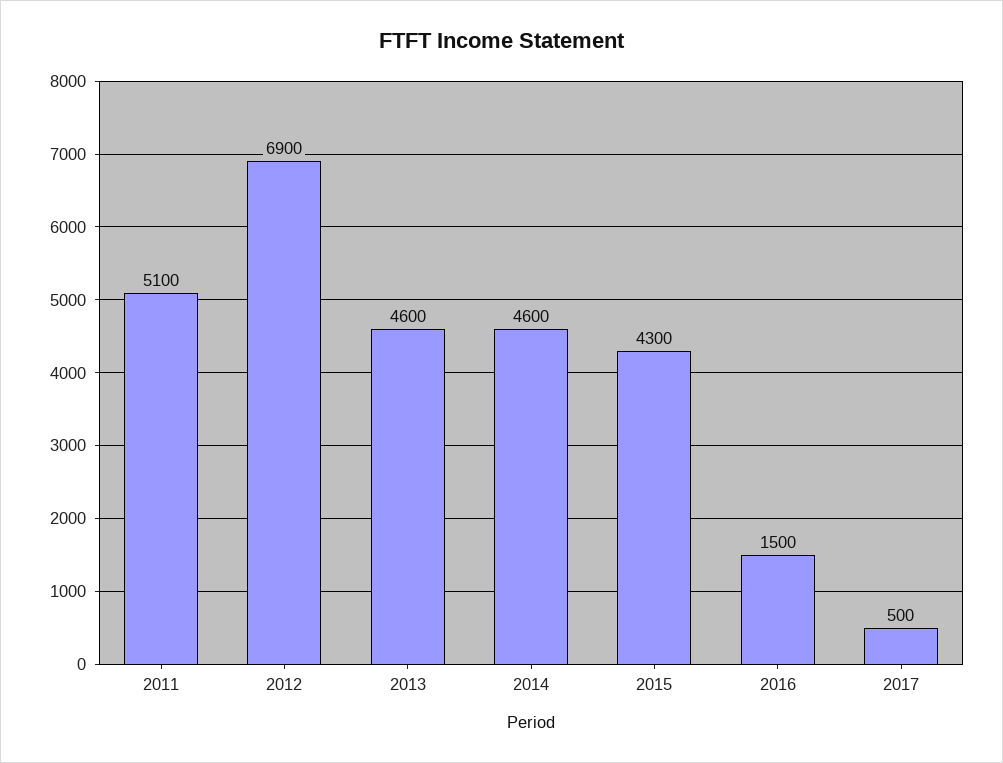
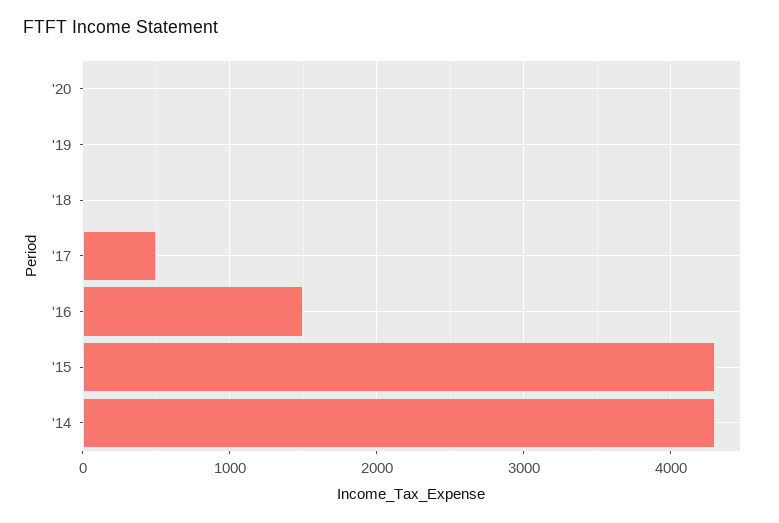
2011: 5100 -> none
2012: 6900 -> none
2013: 4600 -> none
2014: 4600 -> 4300
'20: none -> 0
'19: none -> 0
'18: none -> 0

